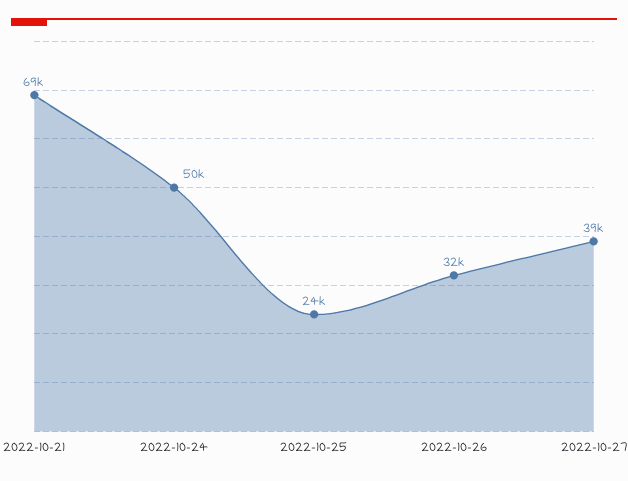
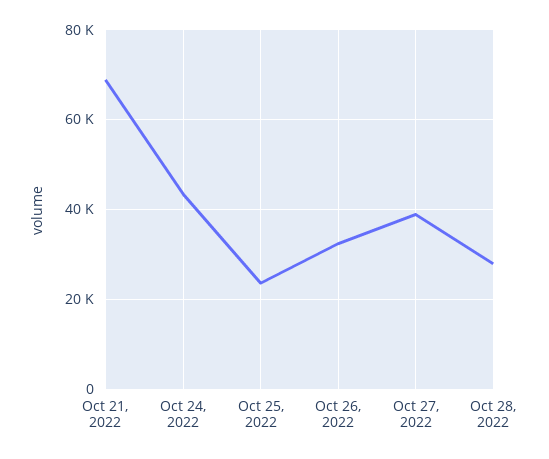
2022-10-24: 50000 -> 44000
Oct 28, 2022: none -> 28000

